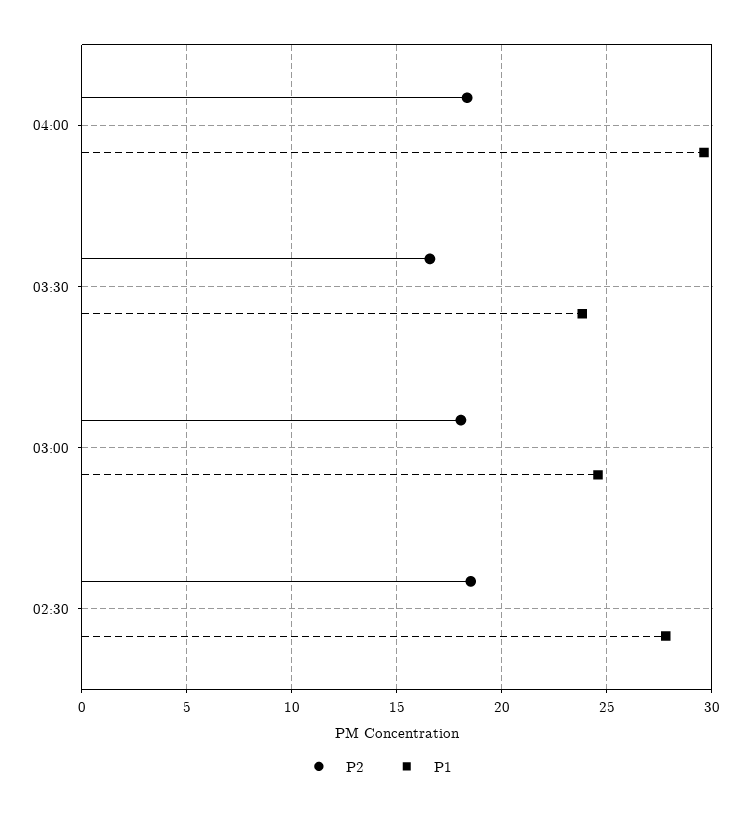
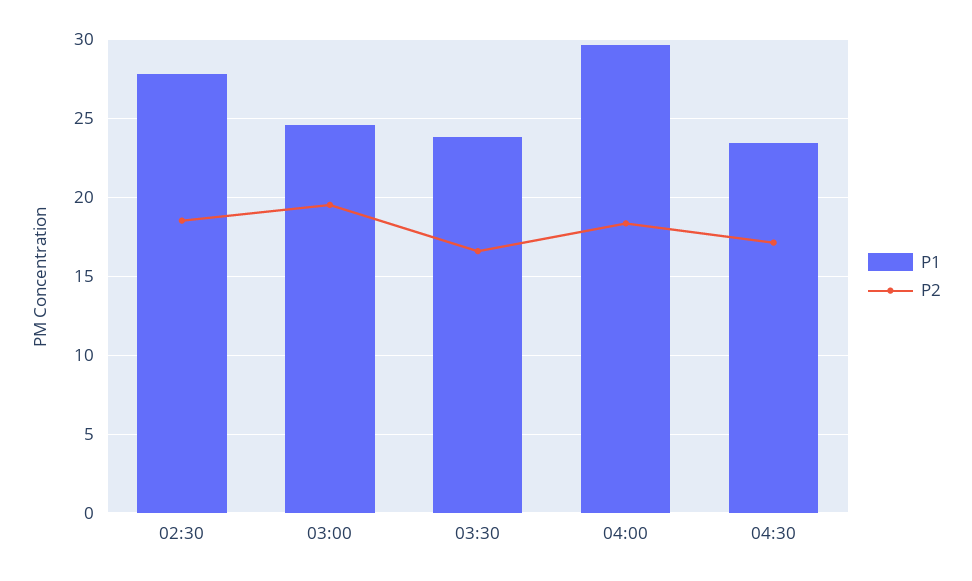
P2, 03:00: 18 -> 19.5
P1, 04:30: none -> 23.5
P2, 04:30: none -> 17

